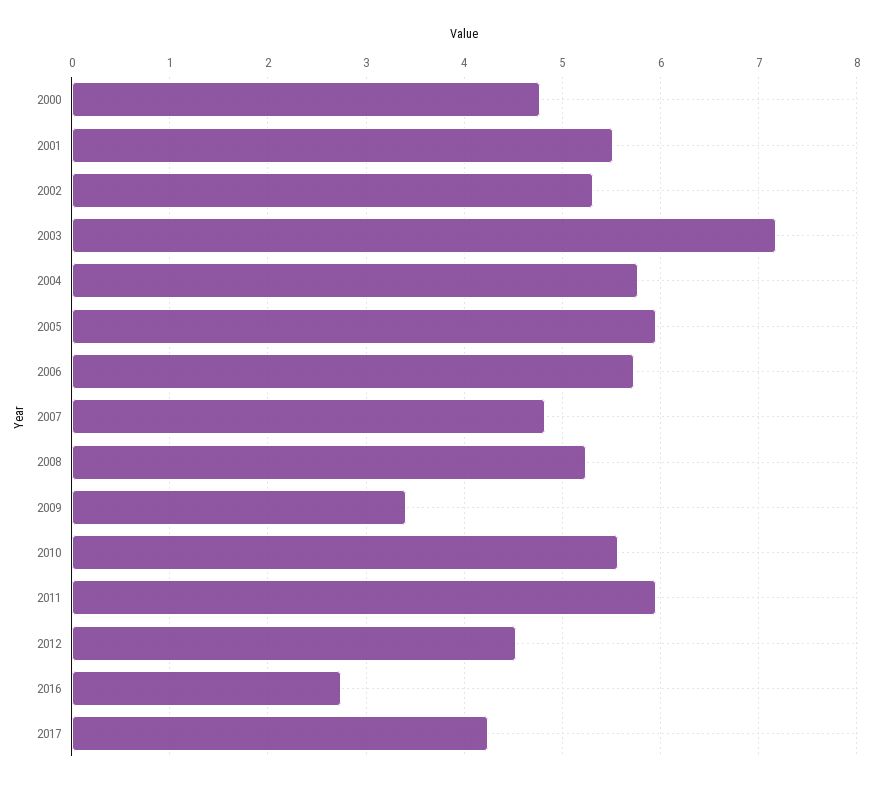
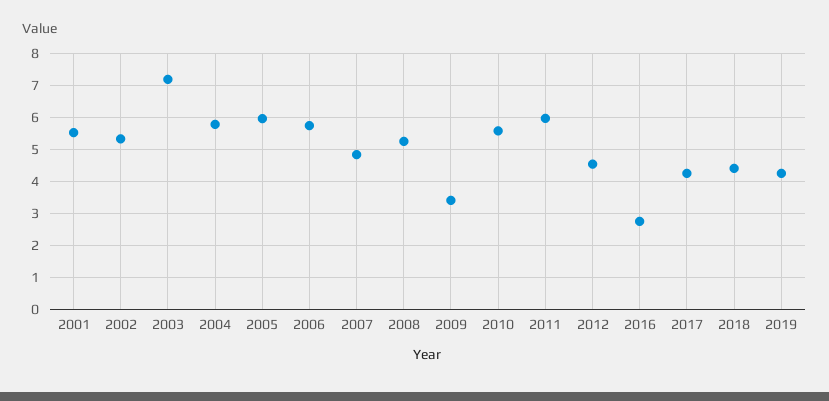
2000: 4.8 -> none
2018: none -> 4.4
2019: none -> 4.2

